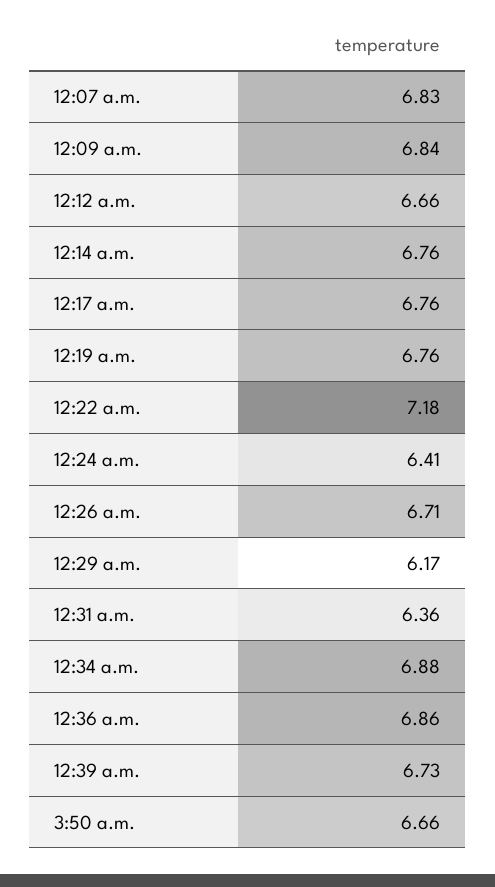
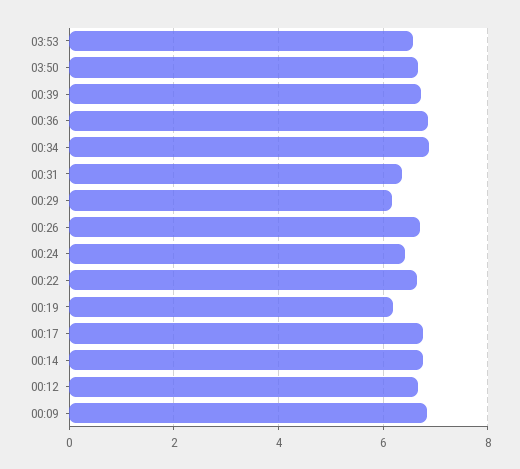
12:07 a.m.: 6.83 -> none
12:19 a.m.: 6.76 -> 6.2
12:22 a.m.: 7.18 -> 6.6
03:53: none -> 6.6

